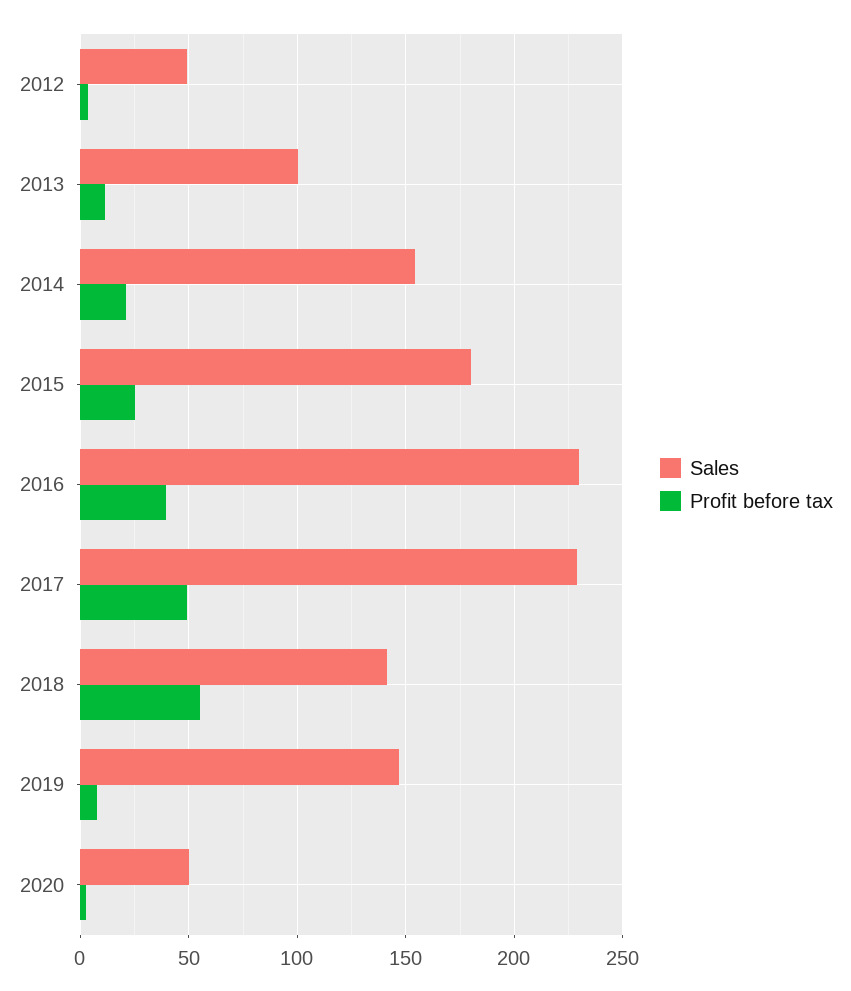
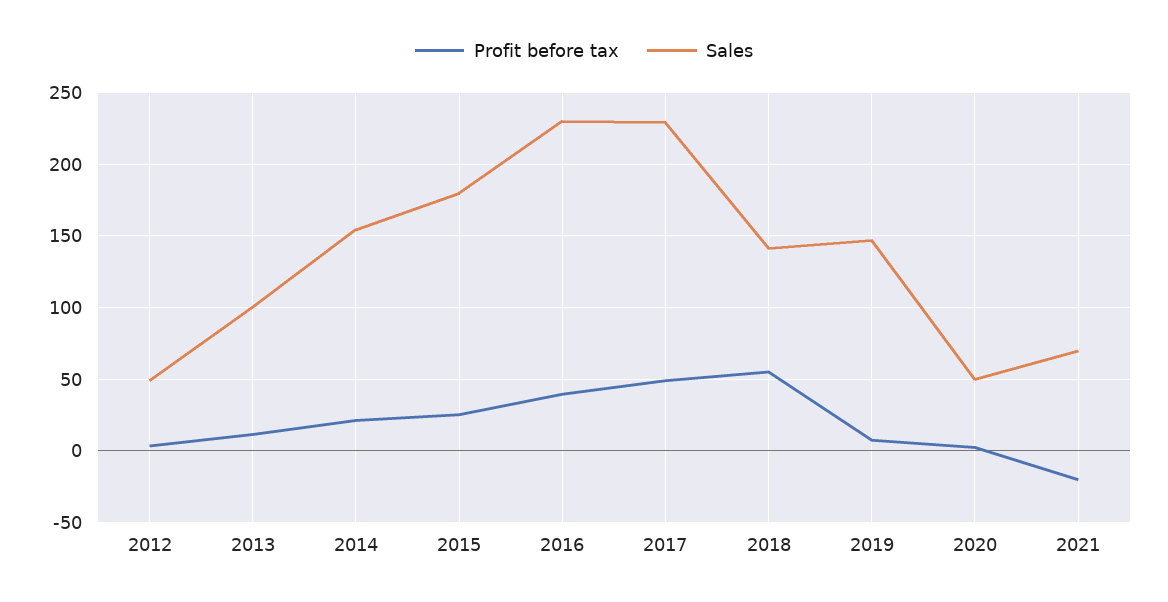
Profit before tax, 2021: none -> -20
Sales, 2021: none -> 70

